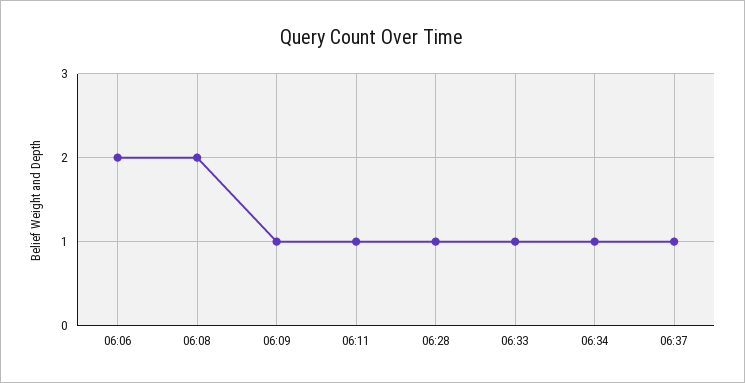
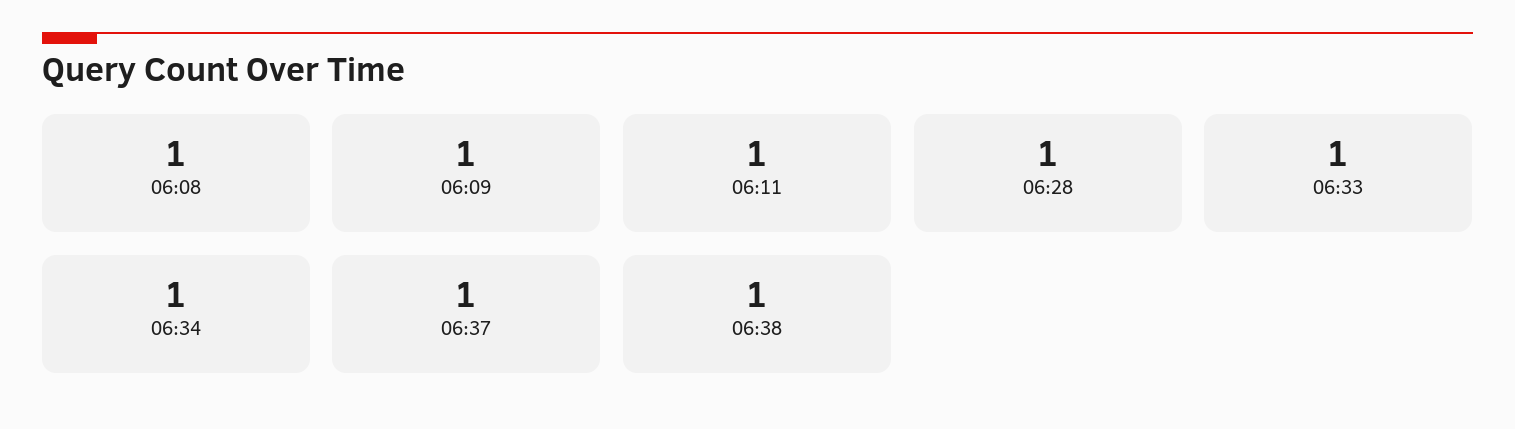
06:06: 2 -> none
06:08: 2 -> 1
06:38: none -> 1

